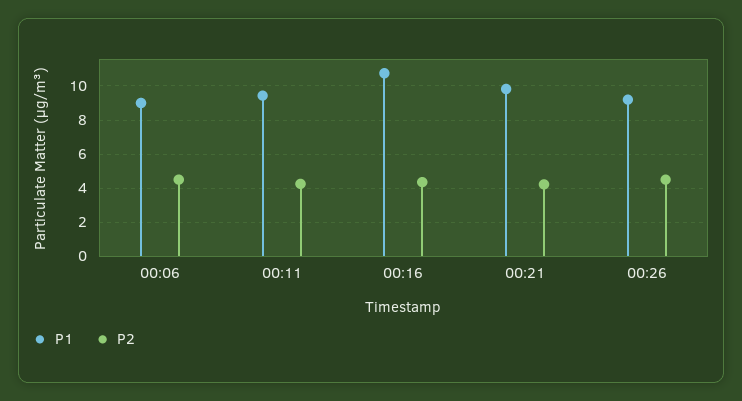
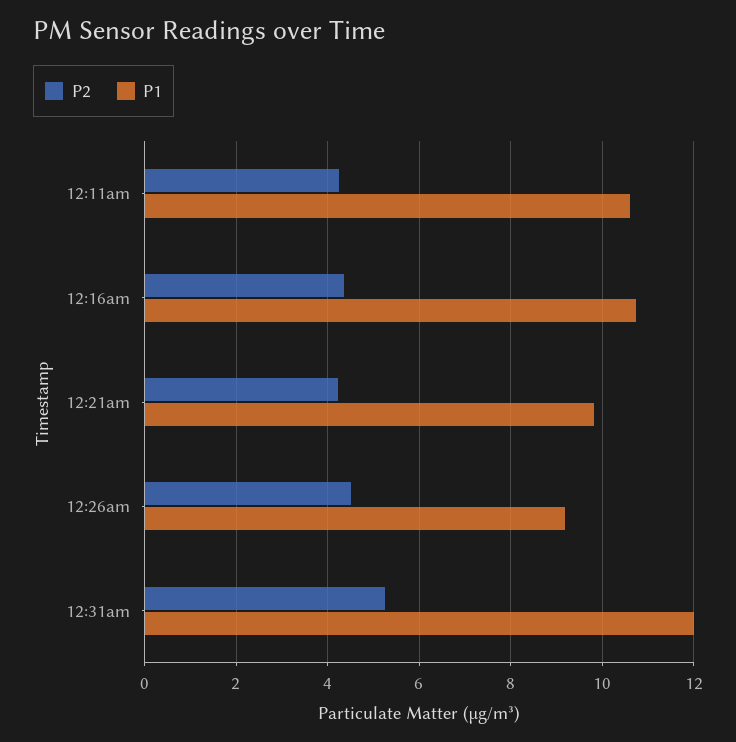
P1, 00:06: 9 -> none
P2, 00:06: 4.5 -> none
P1, 00:11: 9.5 -> 10.6
P2, 12:31am: none -> 5.2
P1, 12:31am: none -> 12

